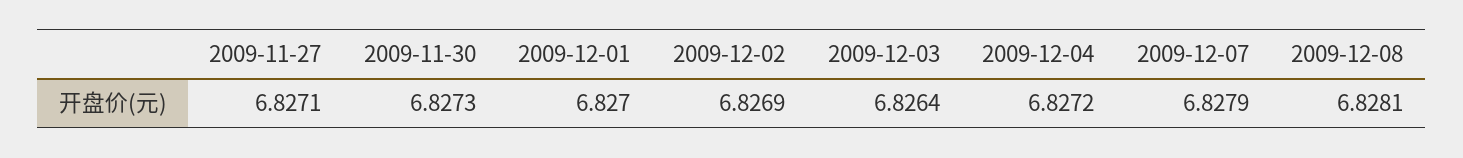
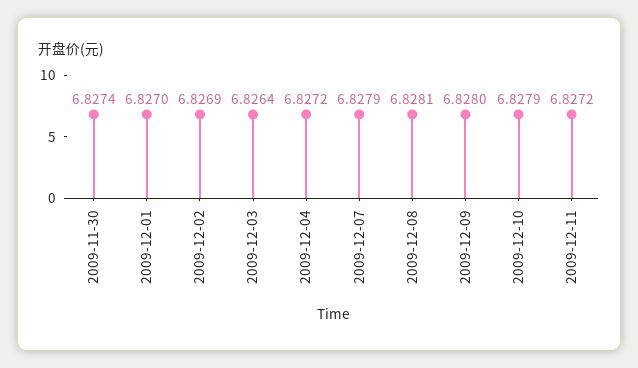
2009-11-27: 6.8271 -> none
2009-11-30: 6.8273 -> 6.8274
2009-12-09: none -> 6.828
2009-12-10: none -> 6.8279
2009-12-11: none -> 6.8272

